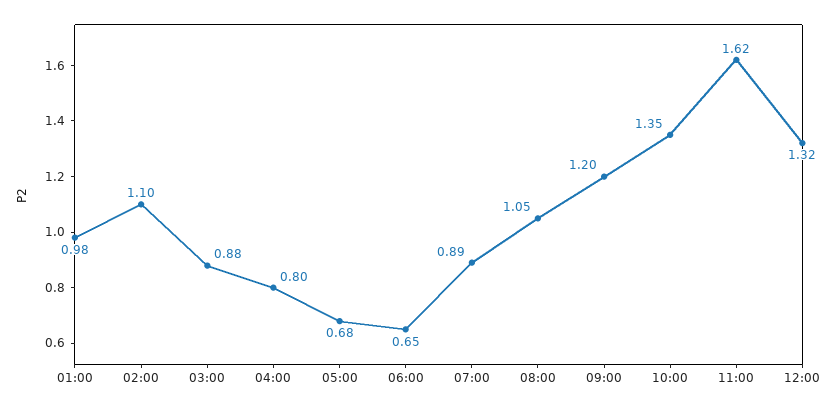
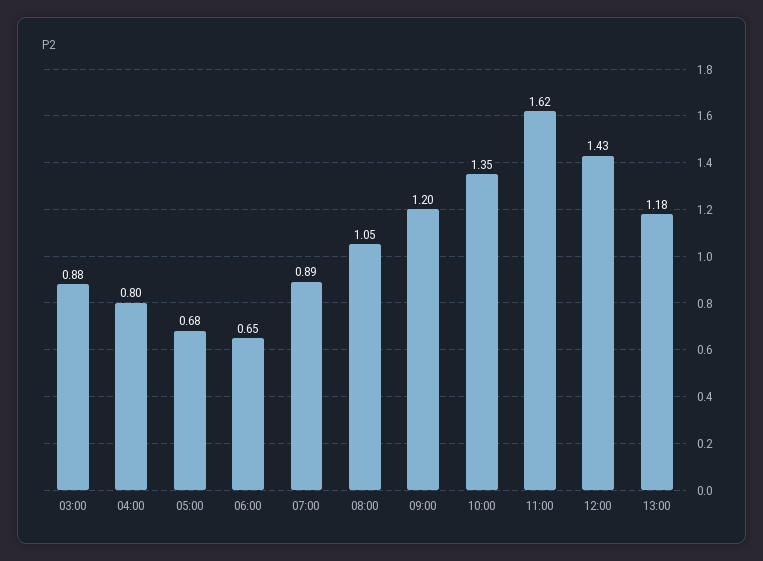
01:00: 0.98 -> none
02:00: 1.1 -> none
12:00: 1.32 -> 1.43
13:00: none -> 1.18

